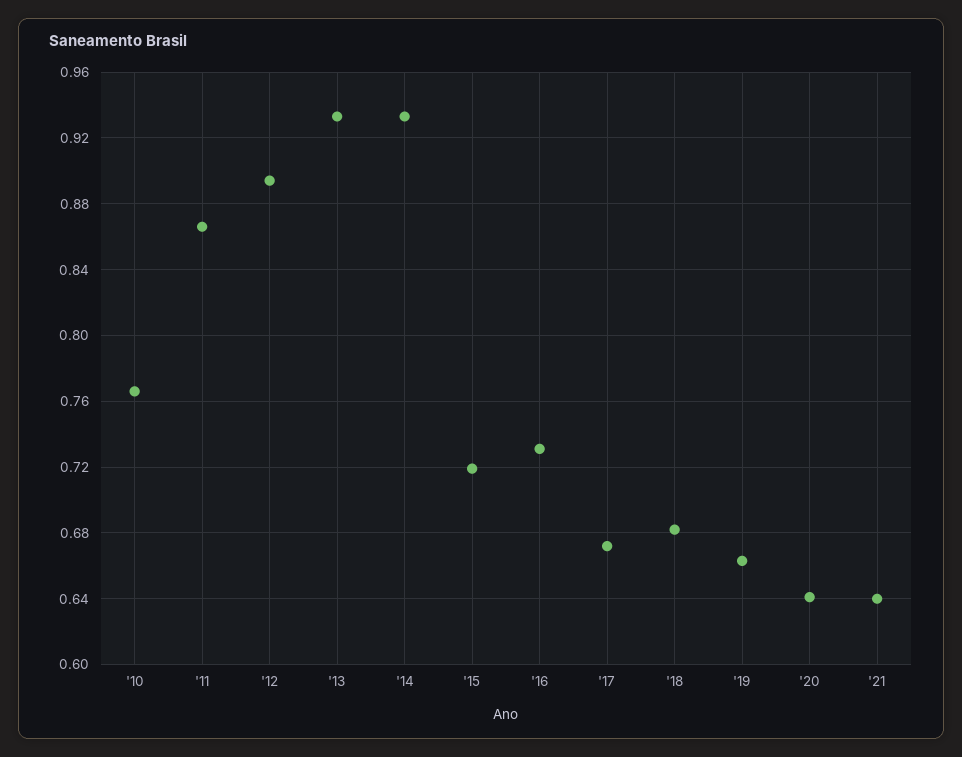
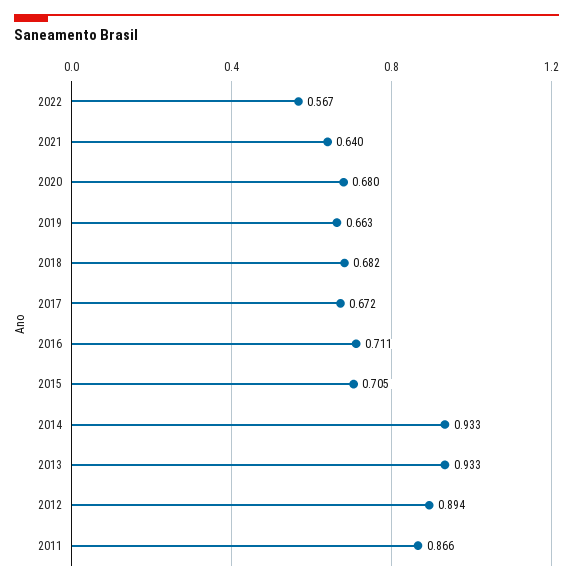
'10: 0.765 -> none
'15: 0.72 -> 0.705
'16: 0.73 -> 0.711
'20: 0.64 -> 0.68
2022: none -> 0.567

